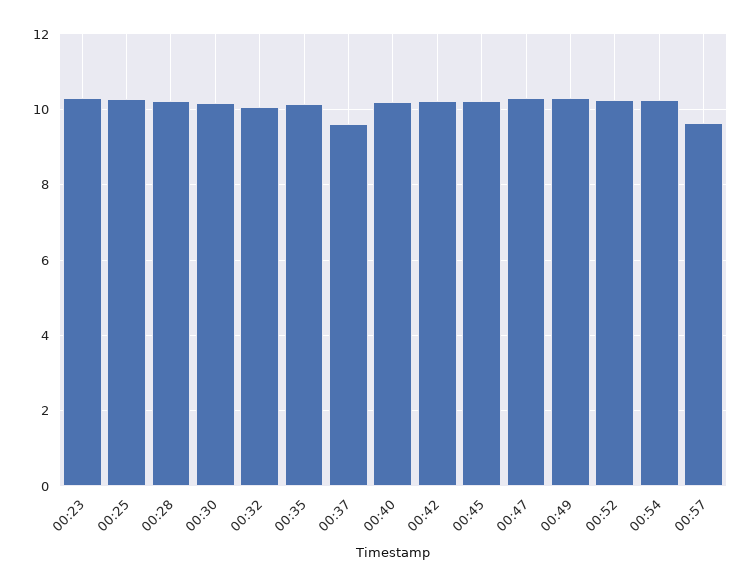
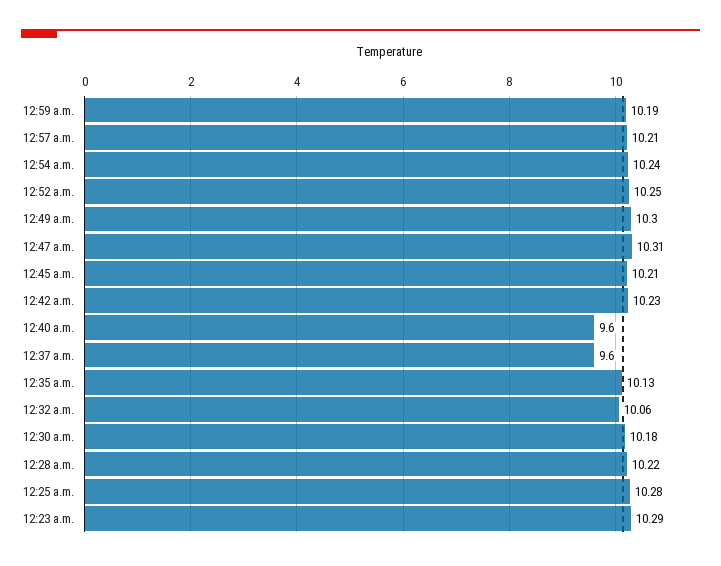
00:40: 10.2 -> 9.6
00:57: 9.6 -> 10.21
12:59 a.m.: none -> 10.19

